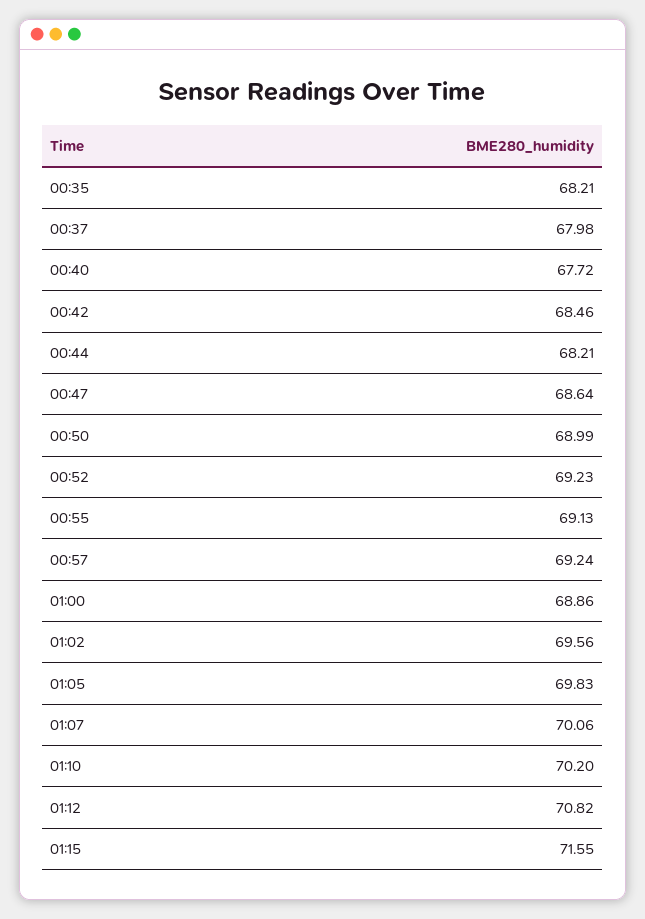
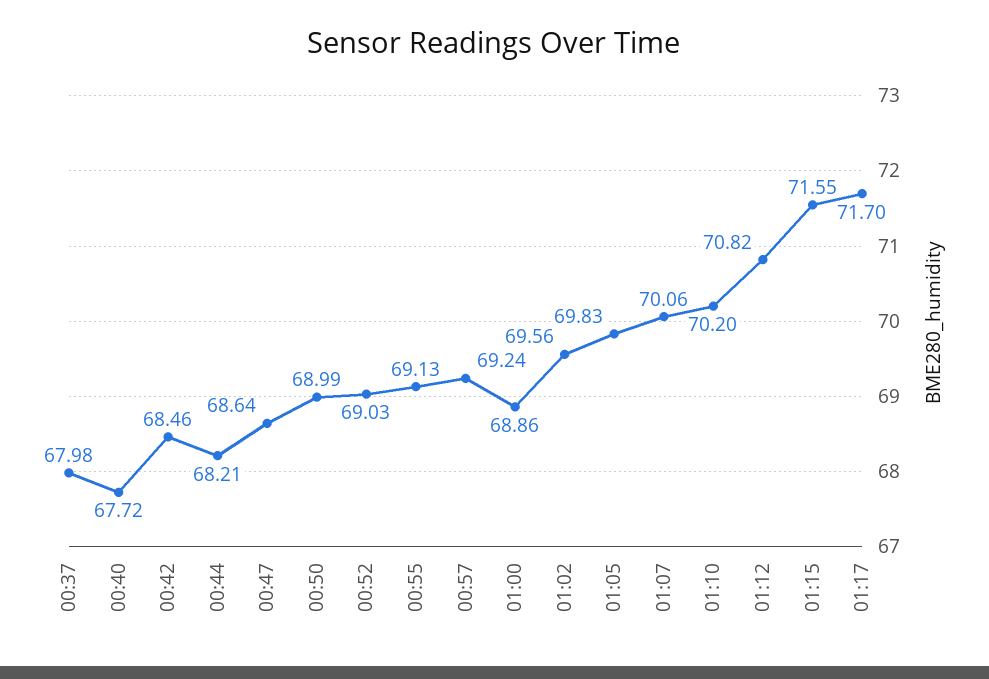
00:35: 68.21 -> none
00:52: 69.23 -> 69.03
01:17: none -> 71.7

